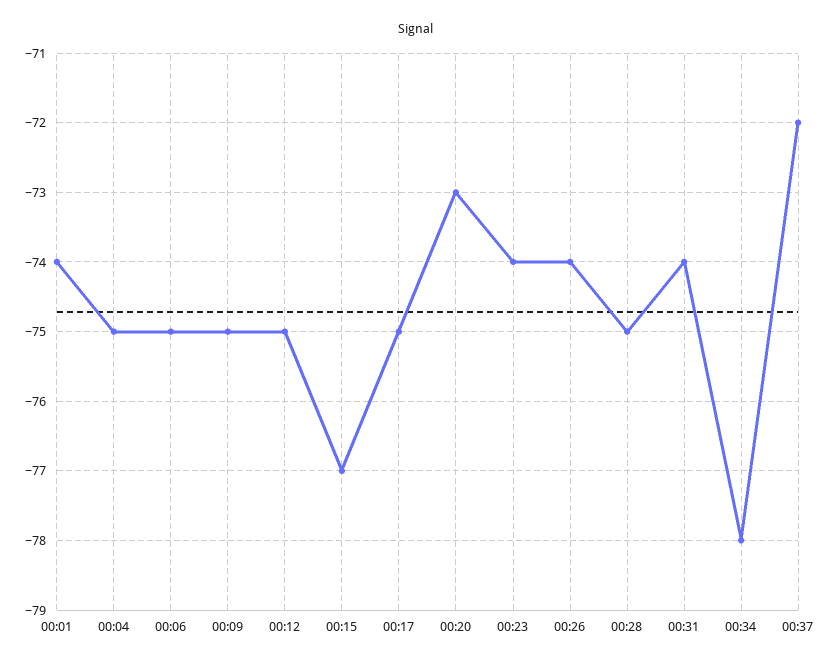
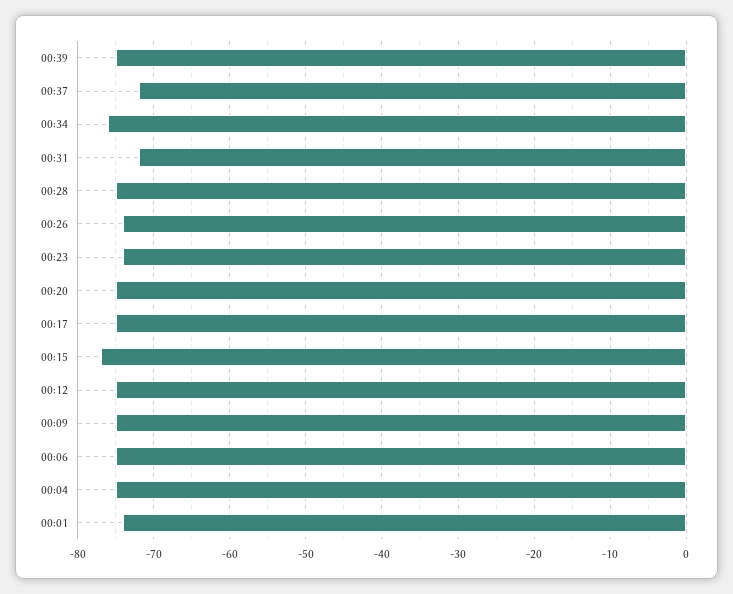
00:20: -73 -> -75
00:31: -74 -> -72
00:34: -78 -> -76
00:39: none -> -75

